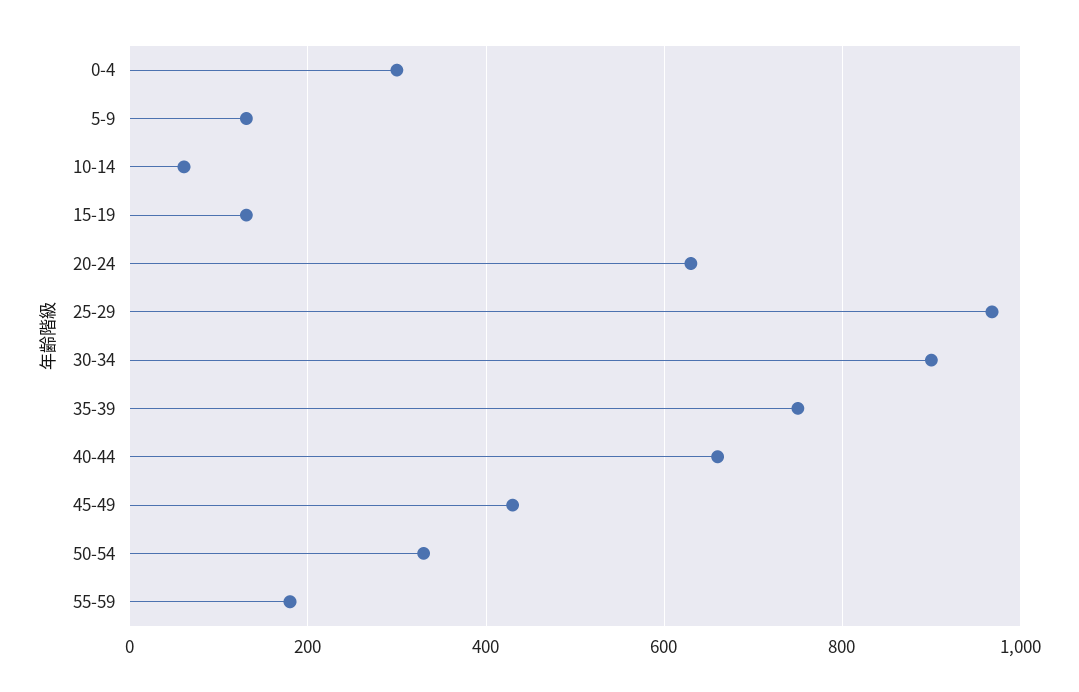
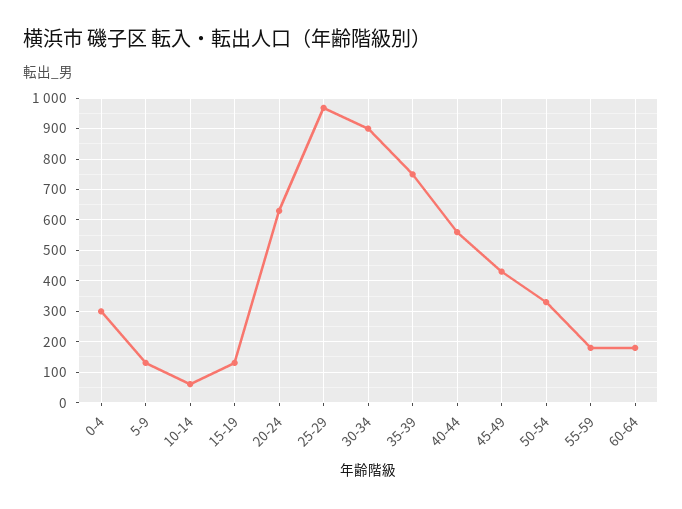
40-44: 660 -> 560
60-64: none -> 180

